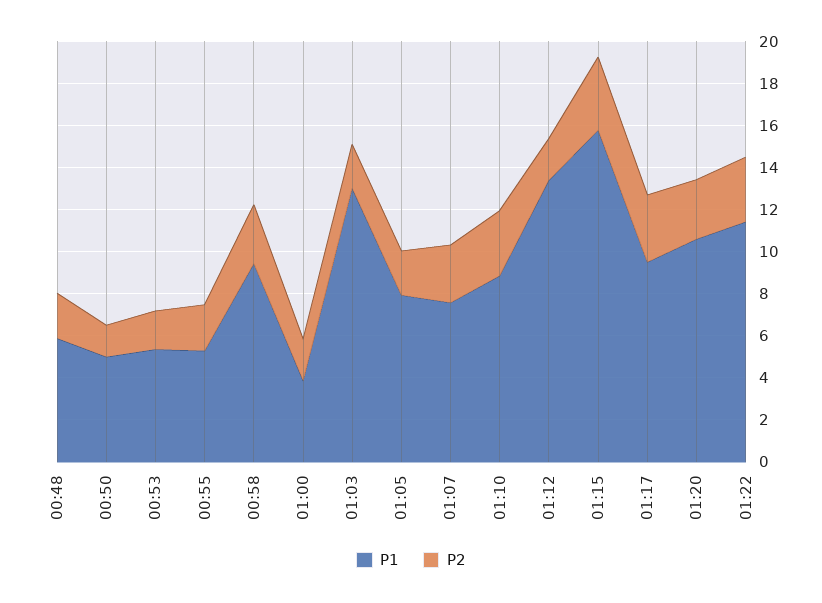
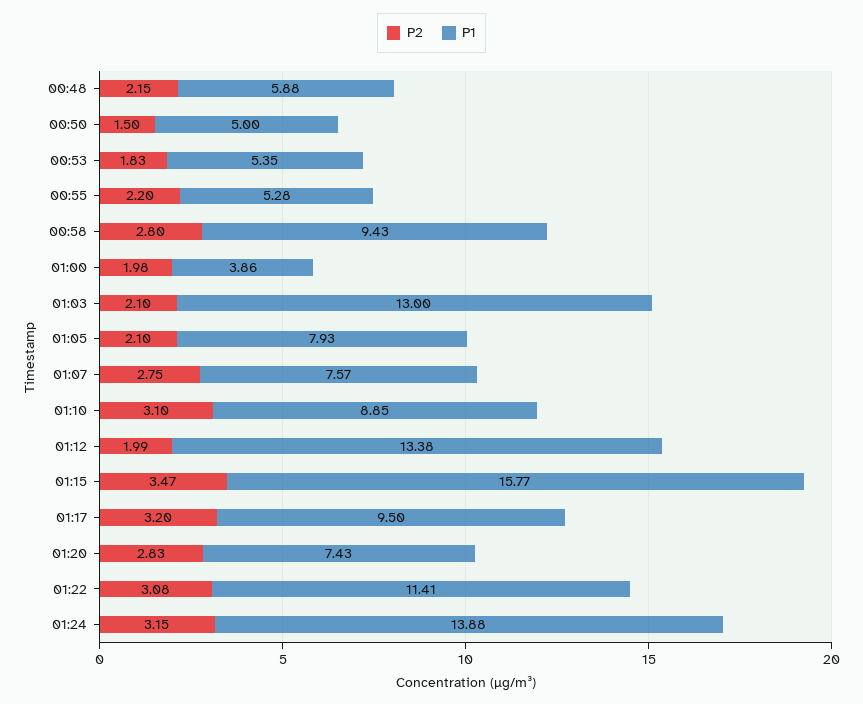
P1, 01:20: 10.5 -> 7.43
P2, 01:24: none -> 3.15
P1, 01:24: none -> 13.88

